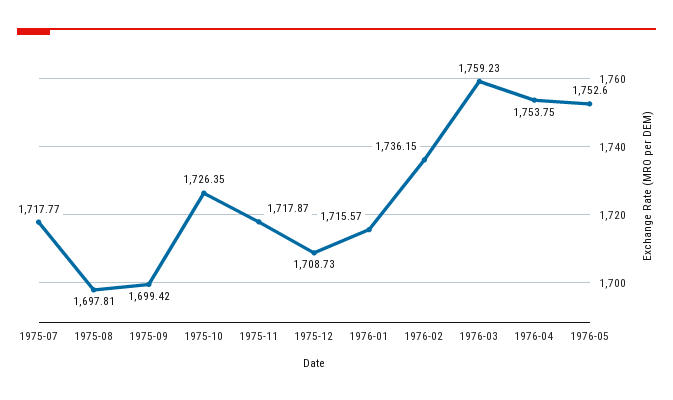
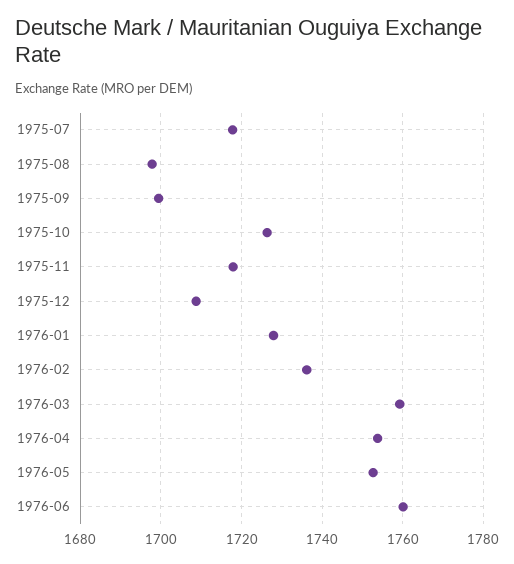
1976-01: 1715.57 -> 1728
1976-06: none -> 1760

